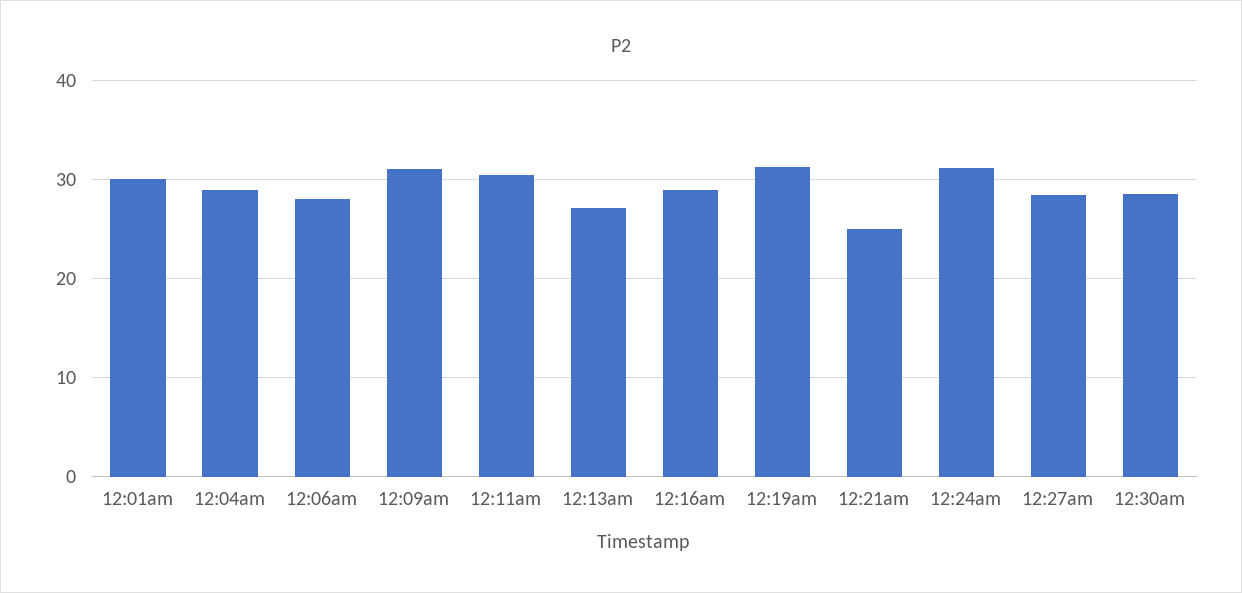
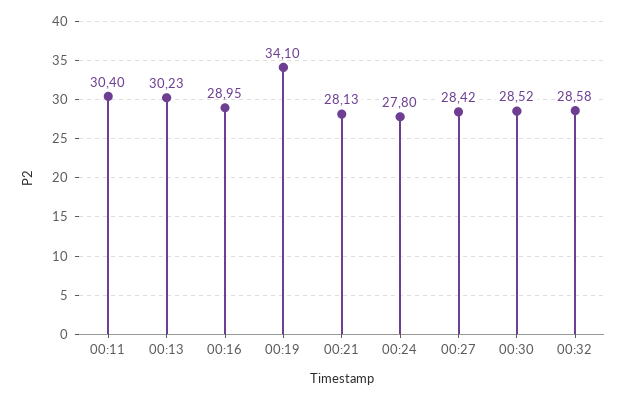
12:01am: 30 -> none
12:04am: 29 -> none
12:06am: 28 -> none
12:09am: 31 -> none
12:13am: 27 -> 30.23
12:19am: 31 -> 34.1
12:21am: 25 -> 28.13
12:24am: 31 -> 27.8
00:32: none -> 28.58

